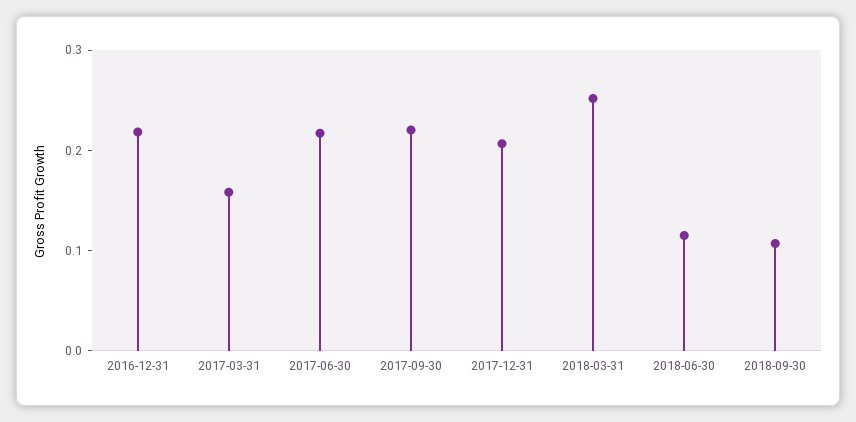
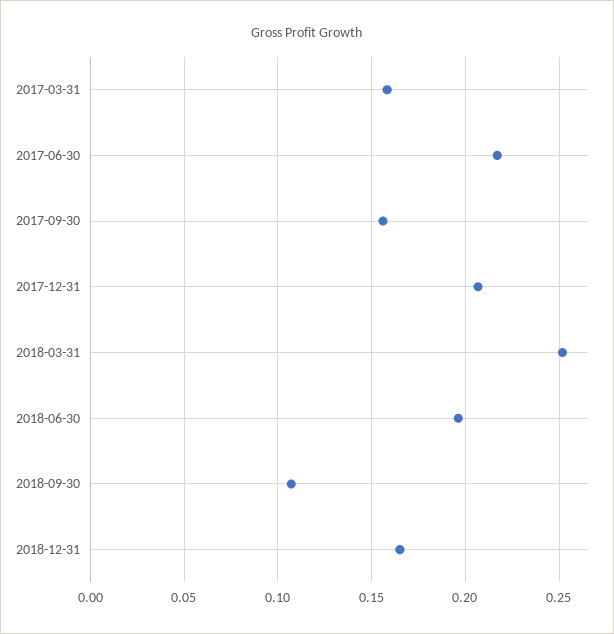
2016-12-31: 0.22 -> none
2017-09-30: 0.22 -> 0.155
2018-06-30: 0.12 -> 0.195
2018-12-31: none -> 0.165

